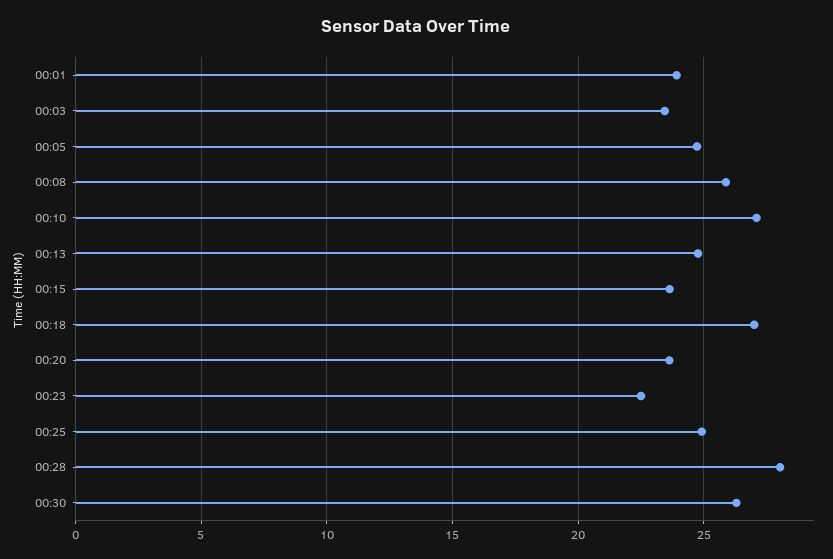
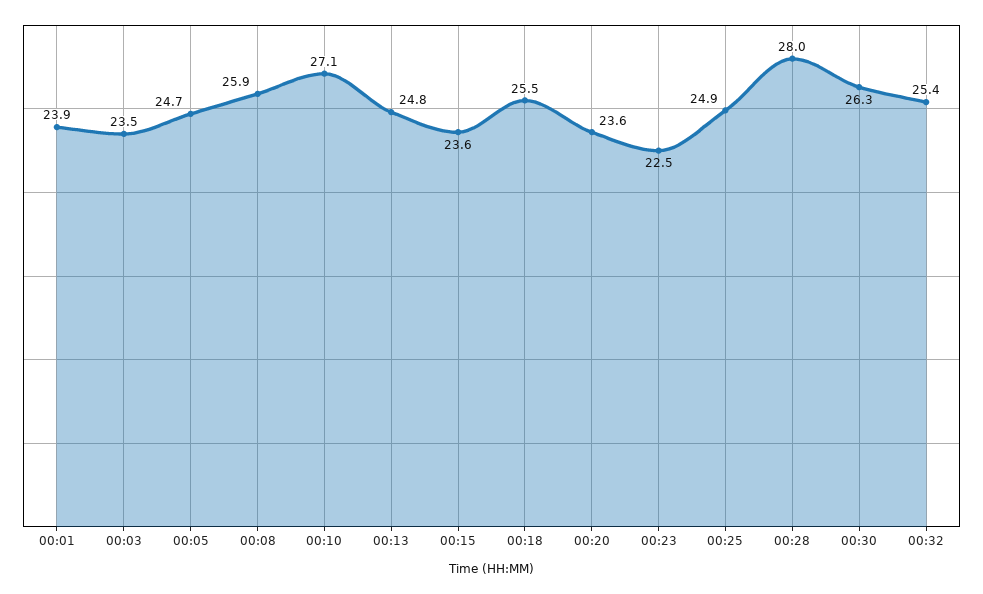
00:18: 27 -> 25.5
00:32: none -> 25.4

